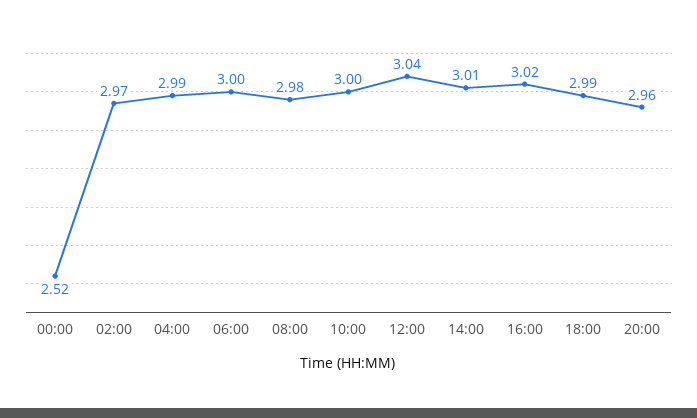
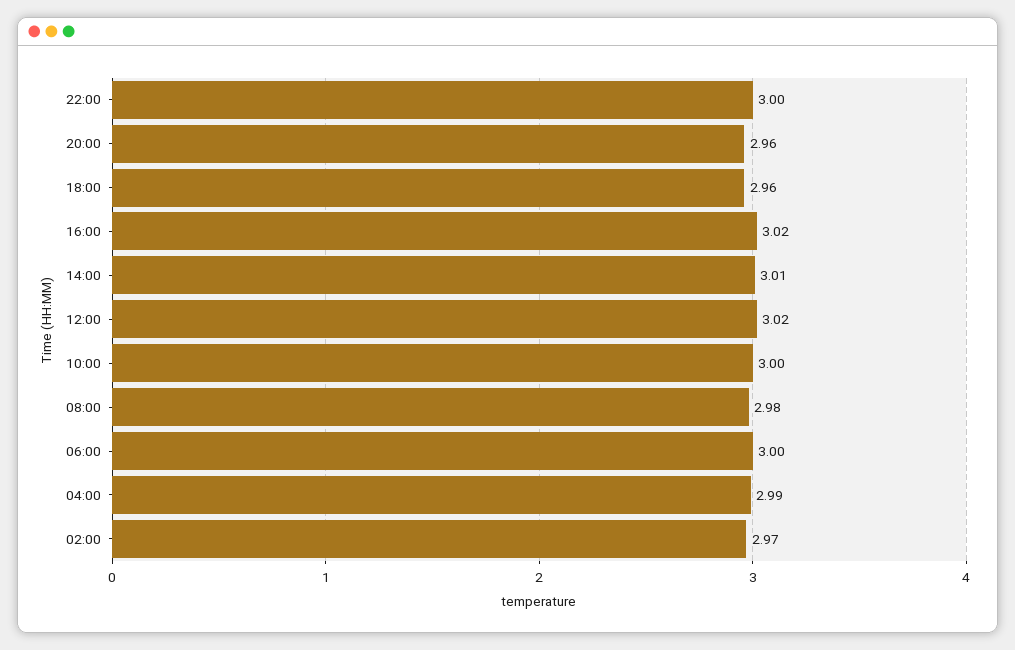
00:00: 2.52 -> none
12:00: 3.04 -> 3.02
18:00: 2.99 -> 2.96
22:00: none -> 3

